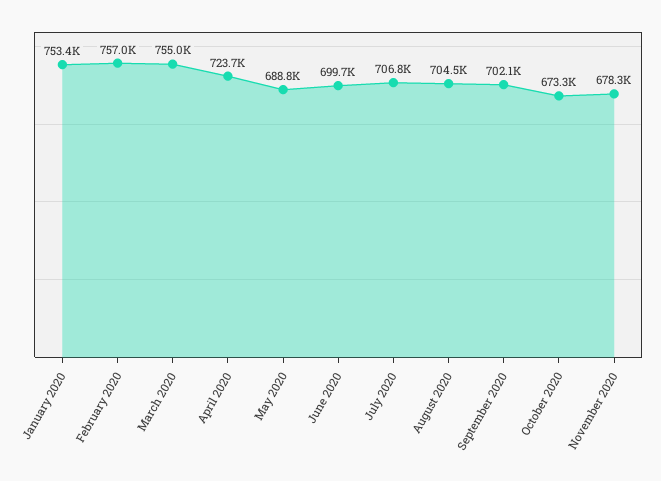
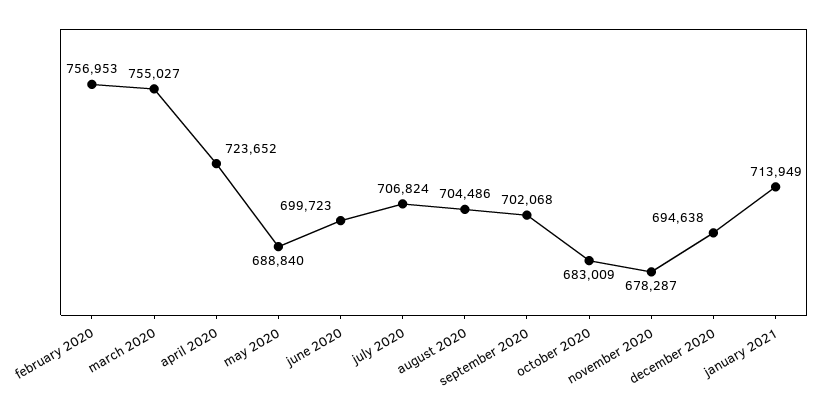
January 2020: 753400 -> none
October 2020: 673300 -> 683009
december 2020: none -> 694638
january 2021: none -> 713949

